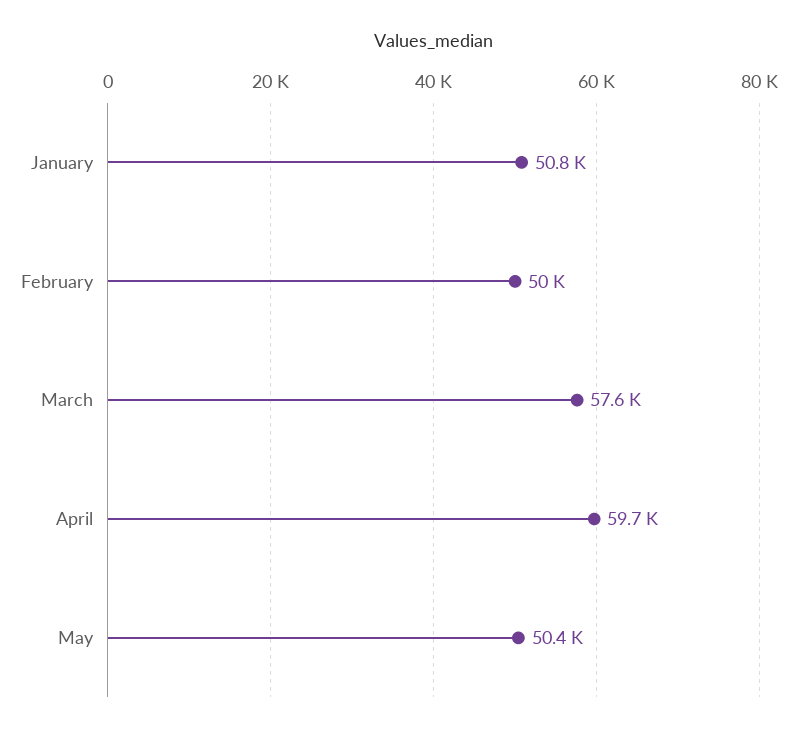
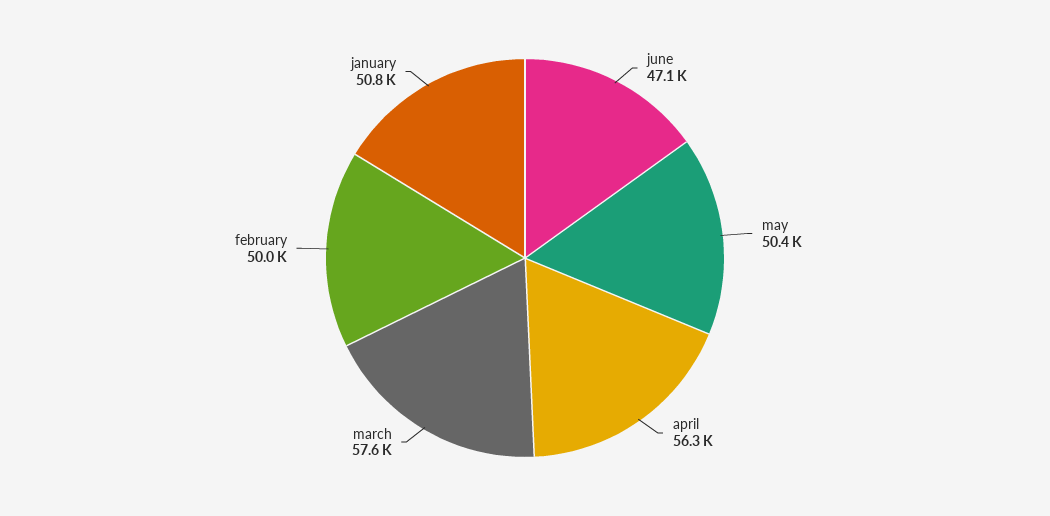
April: 59700 -> 56300
june: none -> 47100

